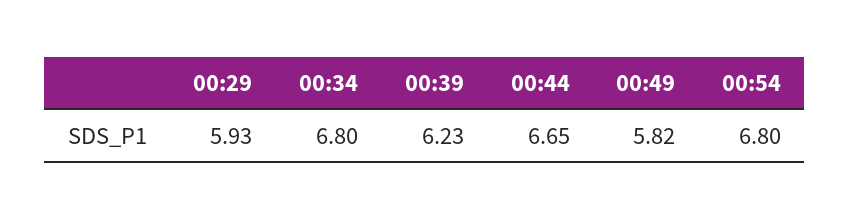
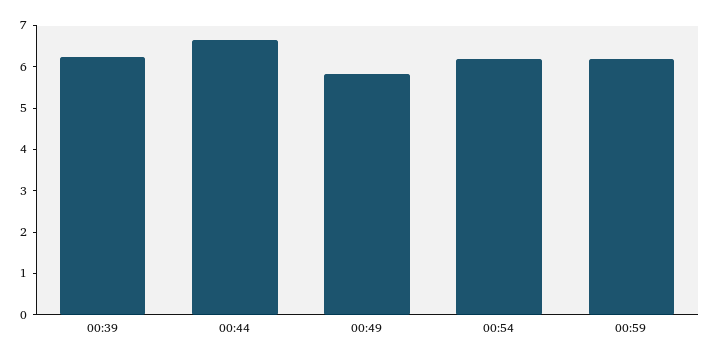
00:29: 5.93 -> none
00:34: 6.8 -> none
00:54: 6.8 -> 6.2
00:59: none -> 6.2

